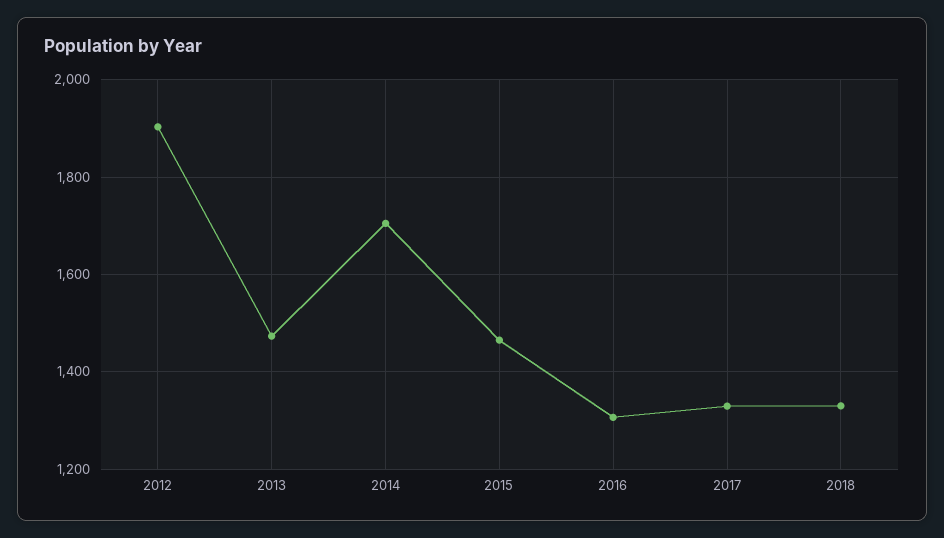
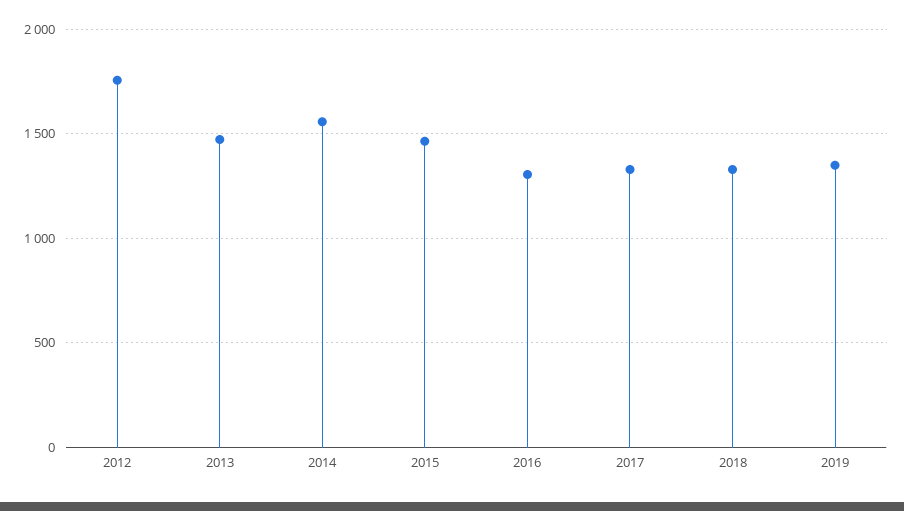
2012: 1900 -> 1750
2014: 1700 -> 1550
2019: none -> 1350

